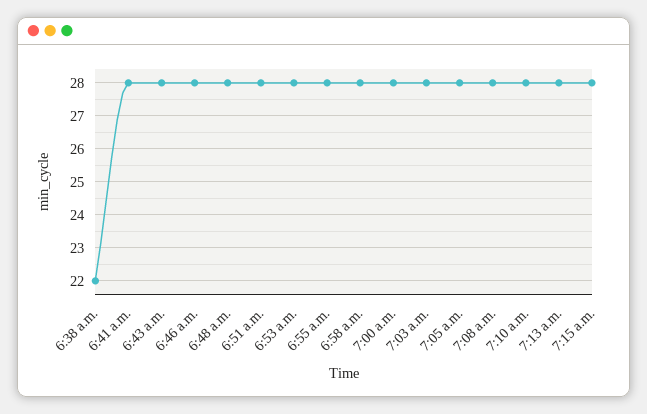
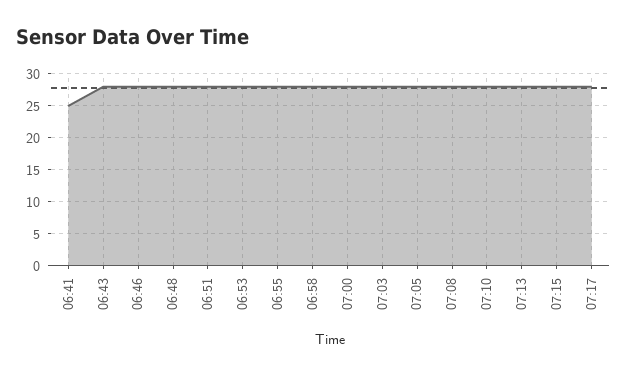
6:38 a.m.: 22 -> none
6:41 a.m.: 28 -> 25
07:17: none -> 28

